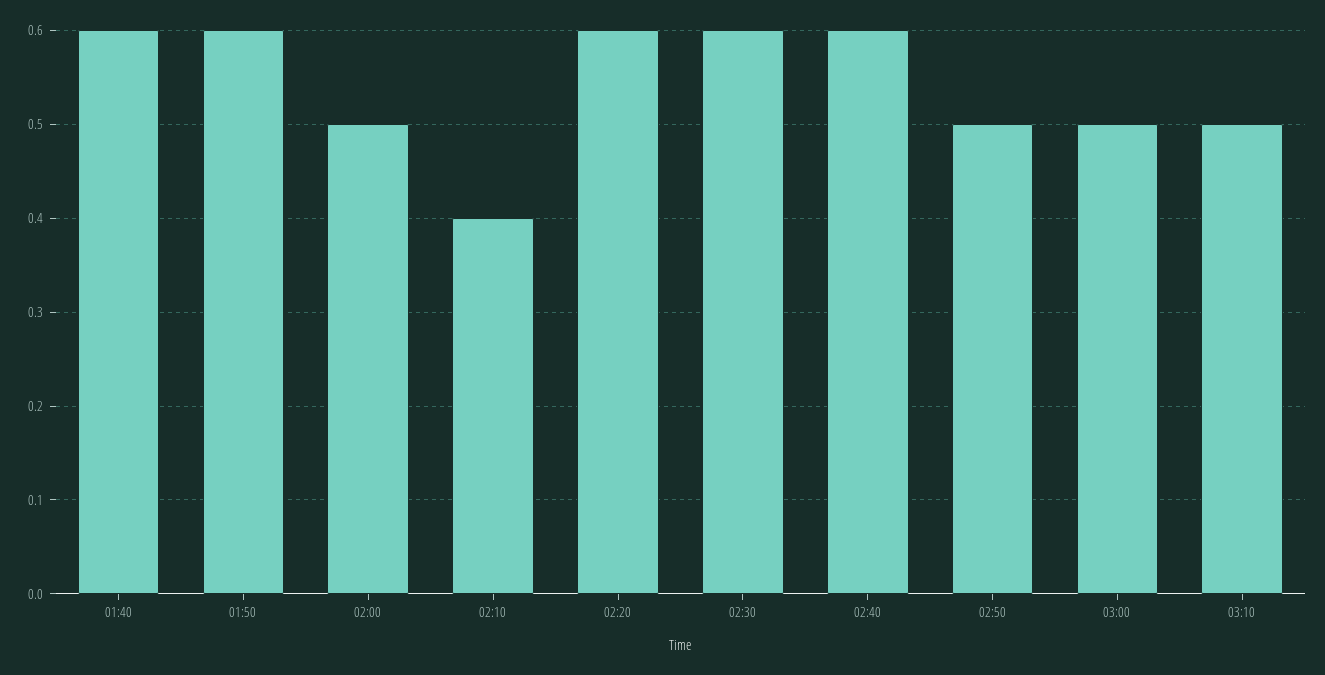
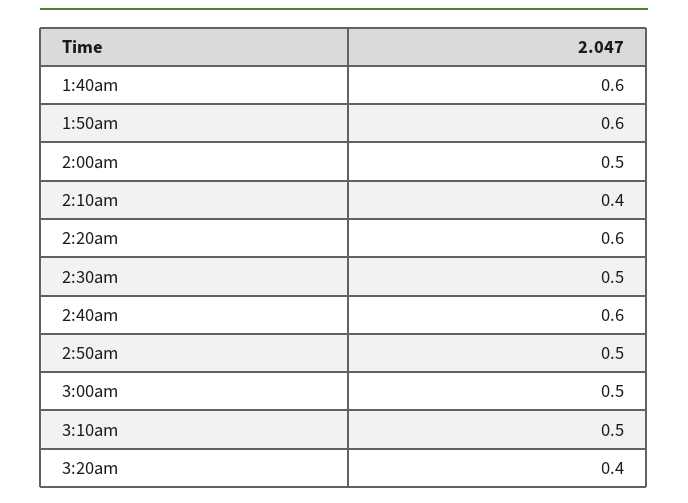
02:30: 0.6 -> 0.5
3:20am: none -> 0.4

